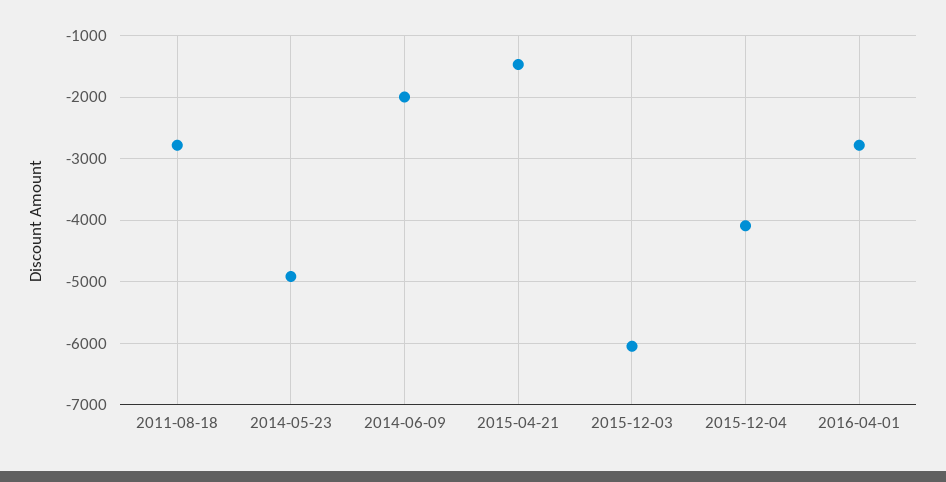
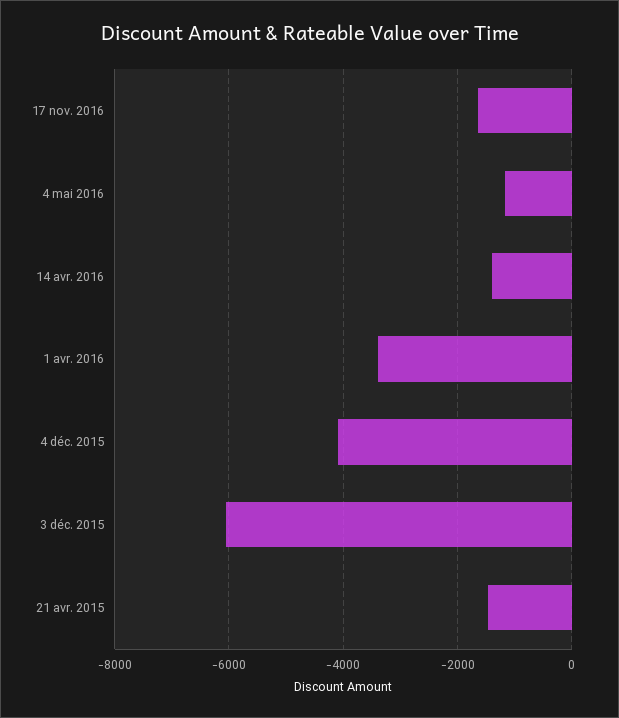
2011-08-18: -2800 -> none
2014-05-23: -4900 -> none
2014-06-09: -2000 -> none
2016-04-01: -2800 -> -3400
17 nov. 2016: none -> -1600
4 mai 2016: none -> -1200
14 avr. 2016: none -> -1400

